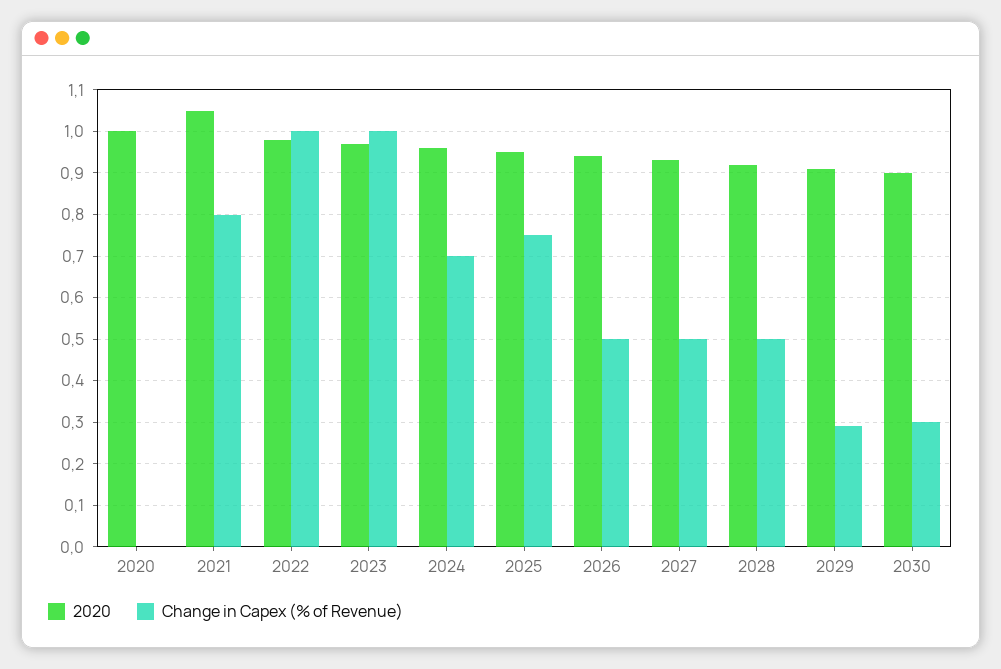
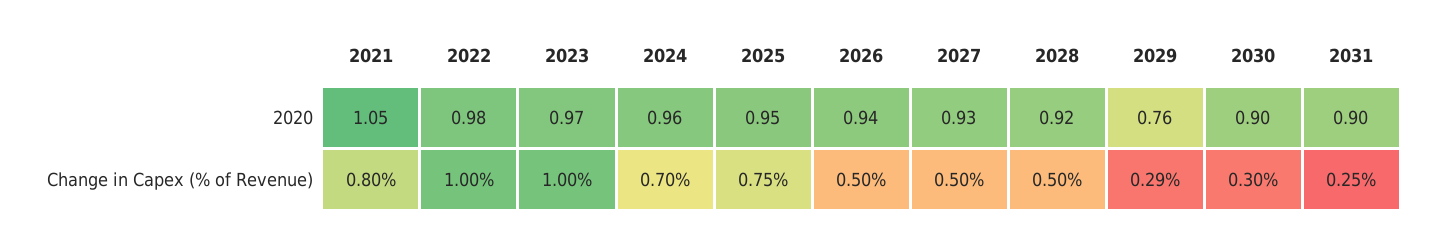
2020, 2020: 1 -> none
Change in Capex (% of Revenue), 2020: 0 -> none
2020, 2029: 0.9 -> 0.76
2020, 2031: none -> 0.9
Change in Capex (% of Revenue), 2031: none -> 0.25

